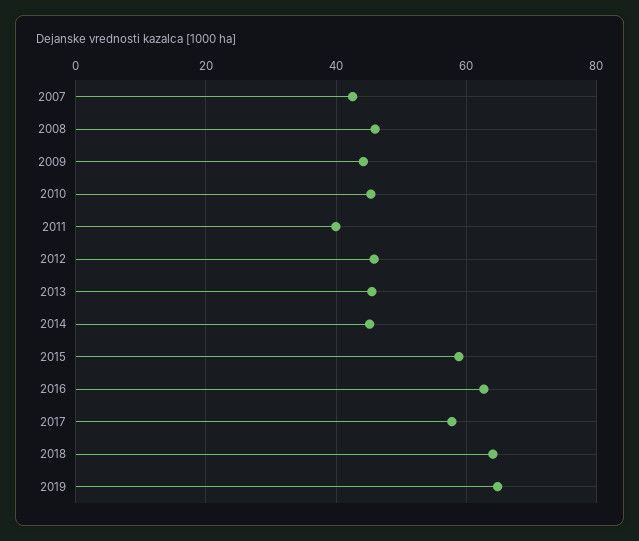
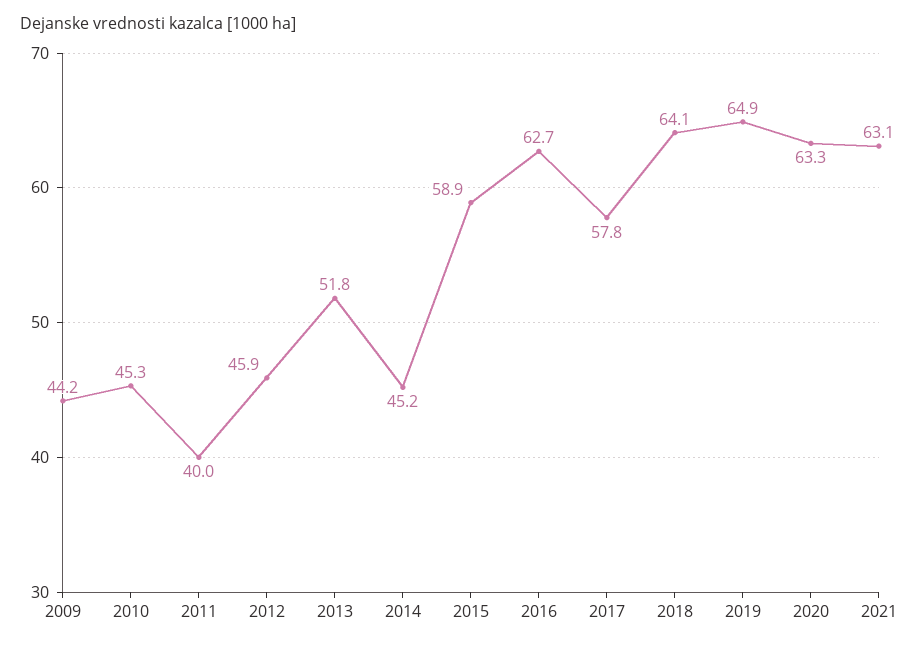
2007: 42 -> none
2008: 46 -> none
2013: 46 -> 51.8
2020: none -> 63.3
2021: none -> 63.1

